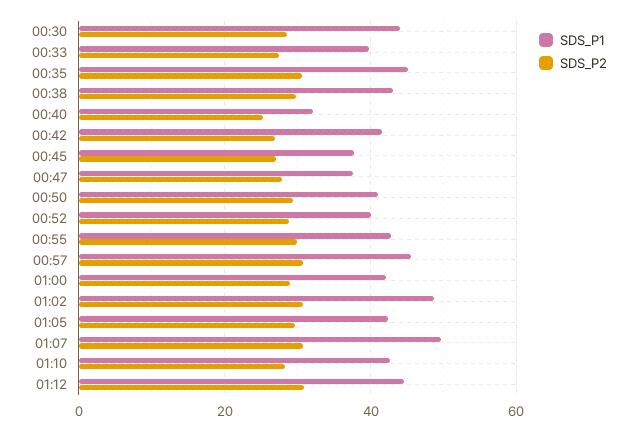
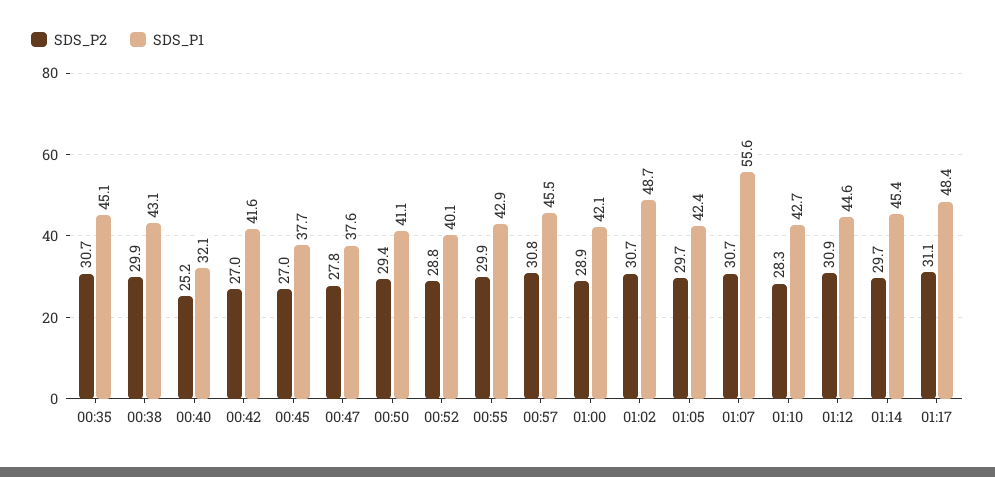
SDS_P1, 00:30: 44 -> none
SDS_P2, 00:30: 28 -> none
SDS_P1, 00:33: 40 -> none
SDS_P2, 00:33: 28 -> none
SDS_P1, 01:07: 50 -> 55.6
SDS_P2, 01:14: none -> 29.7
SDS_P1, 01:14: none -> 45.4
SDS_P2, 01:17: none -> 31.1
SDS_P1, 01:17: none -> 48.4

